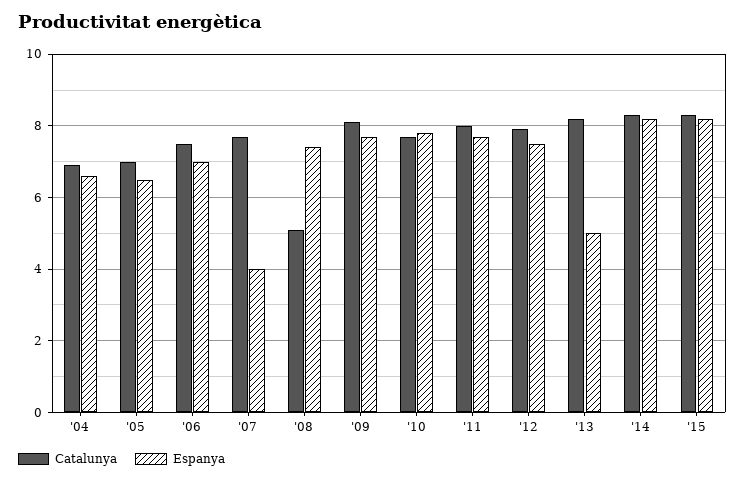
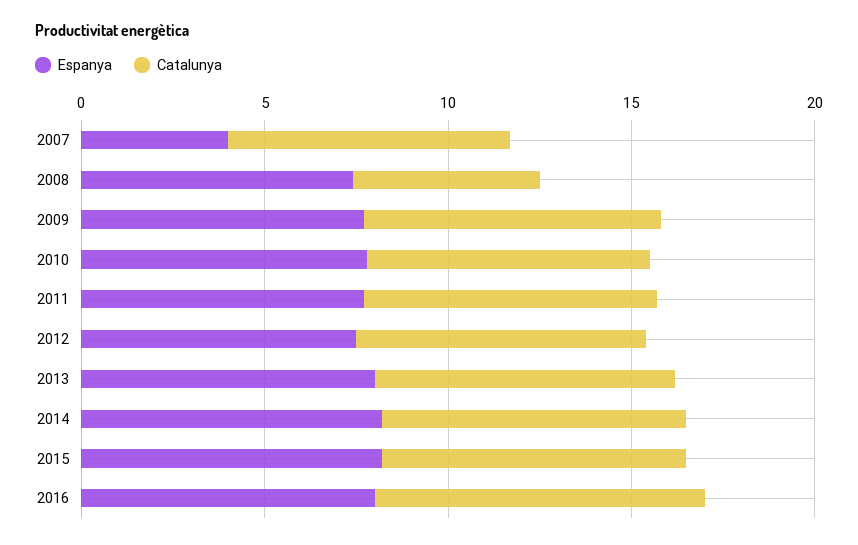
Catalunya, '04: 7 -> none
Espanya, '04: 6.5 -> none
Catalunya, '05: 7 -> none
Espanya, '05: 6.5 -> none
Catalunya, '06: 7.5 -> none
Espanya, '06: 7 -> none
Espanya, '13: 5 -> 8
Espanya, 2016: none -> 8
Catalunya, 2016: none -> 9

